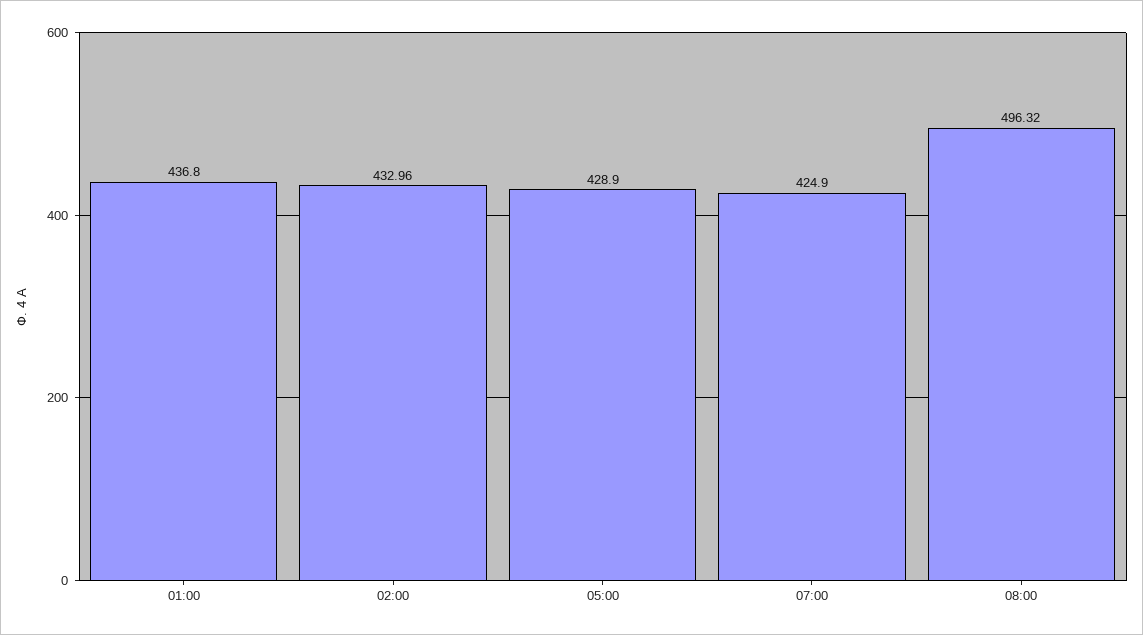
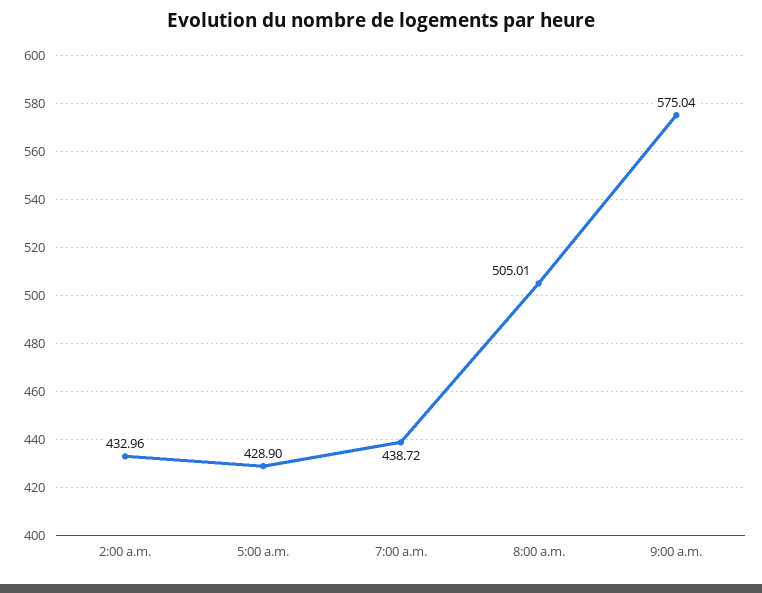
01:00: 436.8 -> none
07:00: 424.9 -> 438.72
08:00: 496.32 -> 505.01
9:00 a.m.: none -> 575.04

